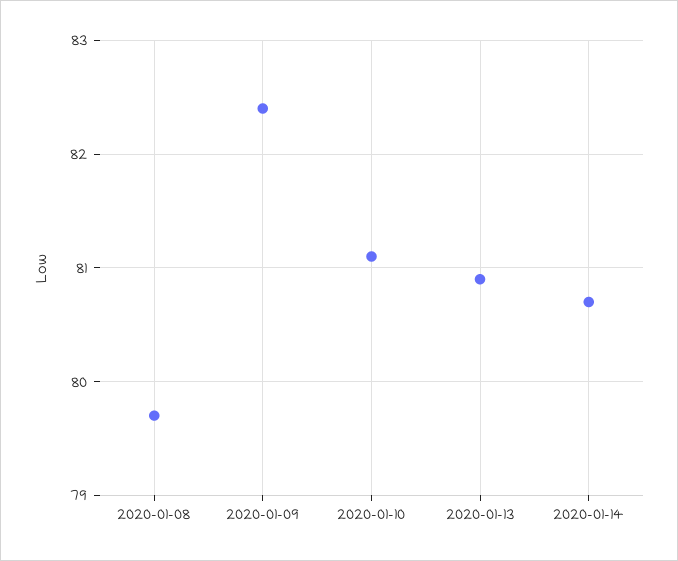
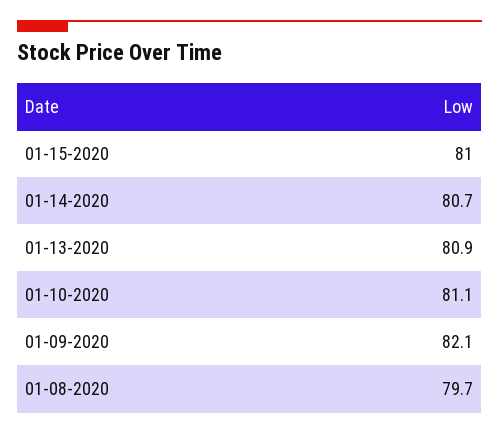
2020-01-09: 82.4 -> 82.1
01-15-2020: none -> 81

